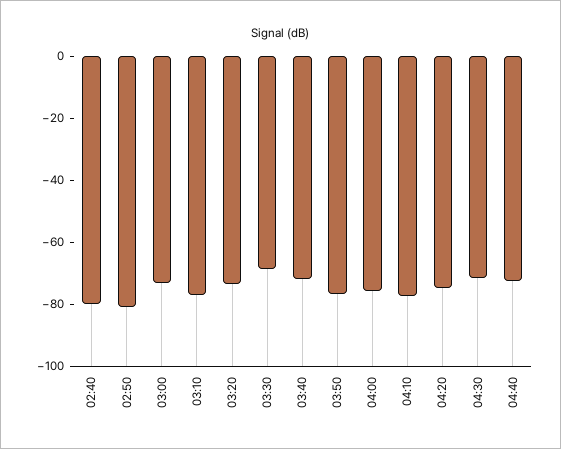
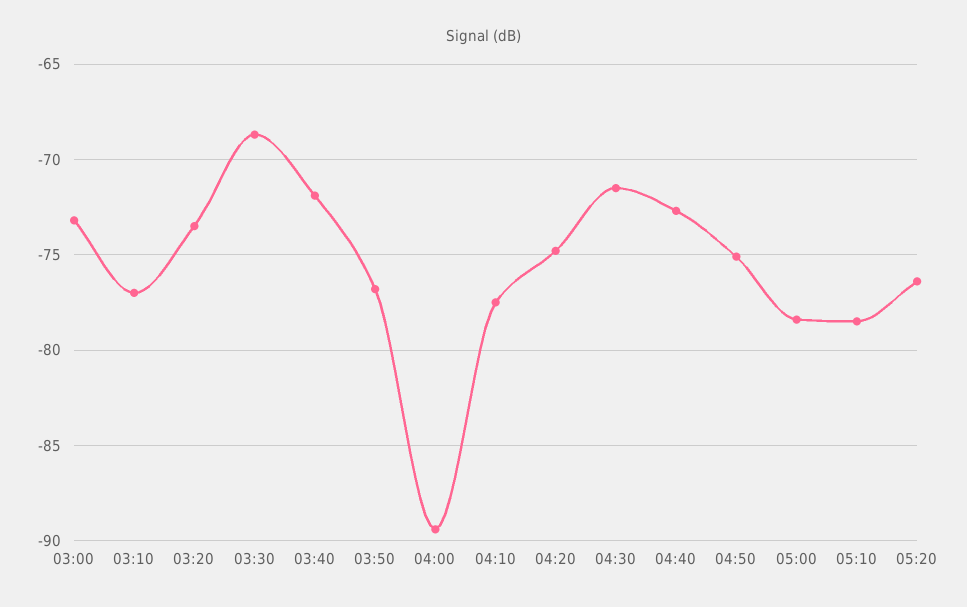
02:40: -80 -> none
02:50: -80 -> none
04:00: -75 -> -89.5
04:50: none -> -75
05:00: none -> -78.5
05:10: none -> -78.5
05:20: none -> -76.5

